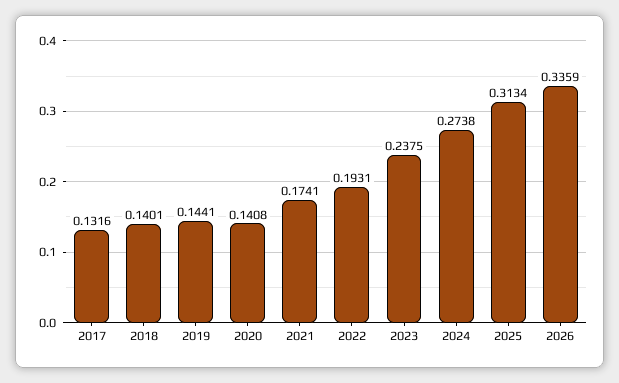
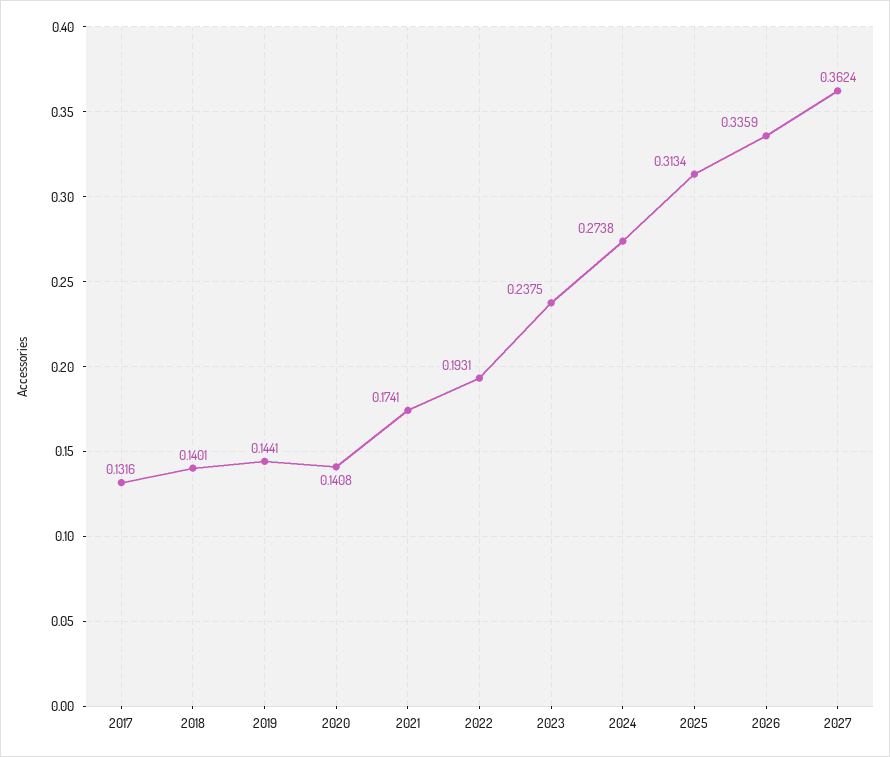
2027: none -> 0.3624

